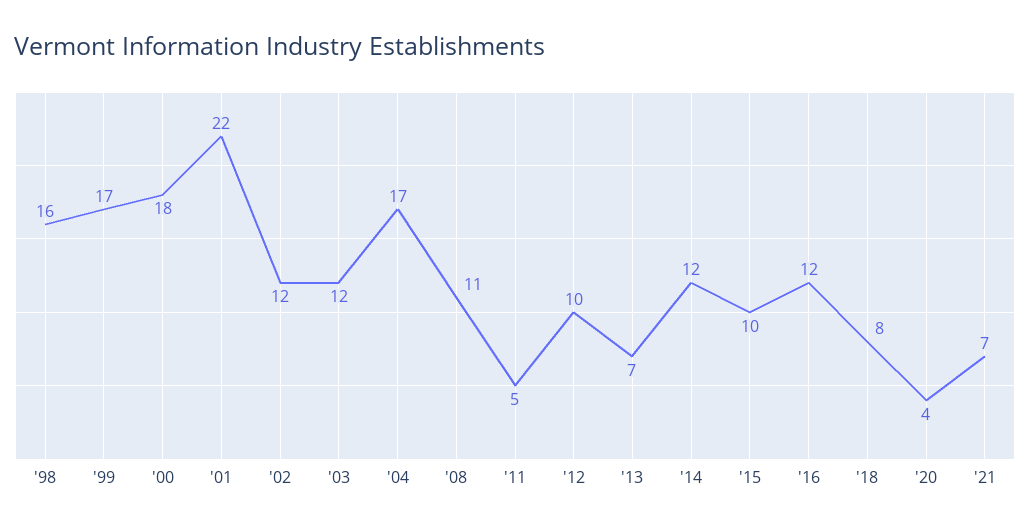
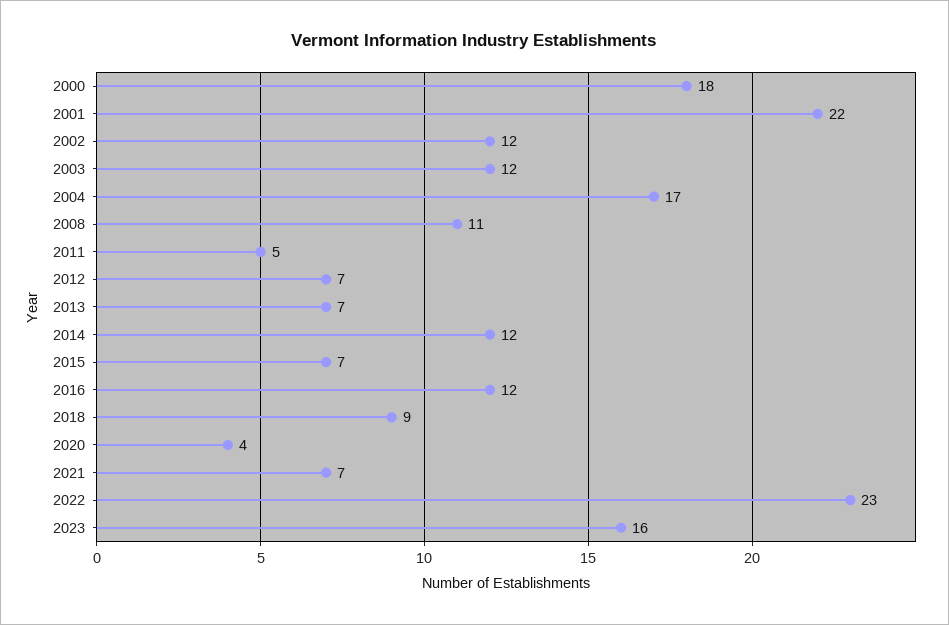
'98: 16 -> none
'99: 17 -> none
'12: 10 -> 7
'15: 10 -> 7
'18: 8 -> 9
2022: none -> 23
2023: none -> 16

